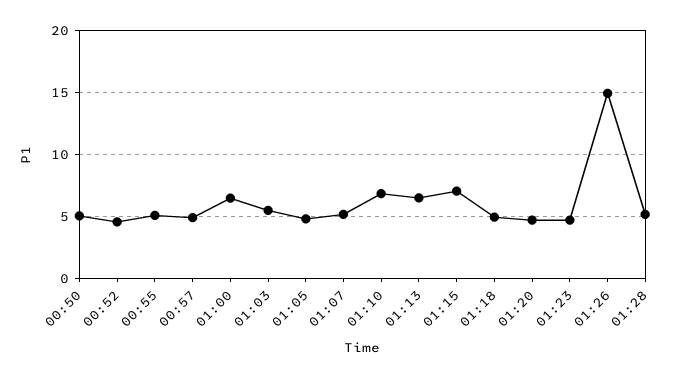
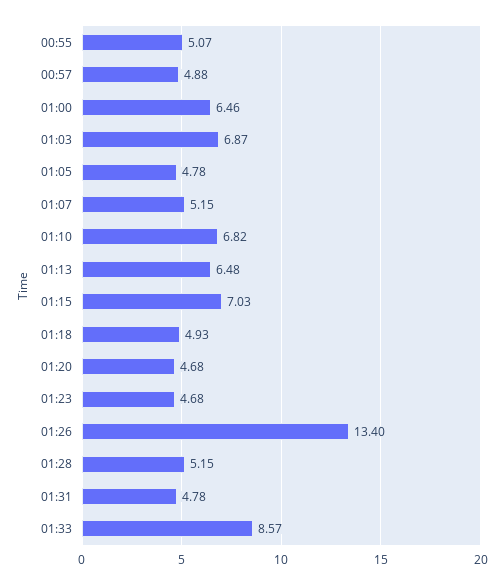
00:50: 5 -> none
00:52: 4.5 -> none
01:03: 5.5 -> 6.87
01:26: 15 -> 13.4
01:31: none -> 4.78
01:33: none -> 8.57

